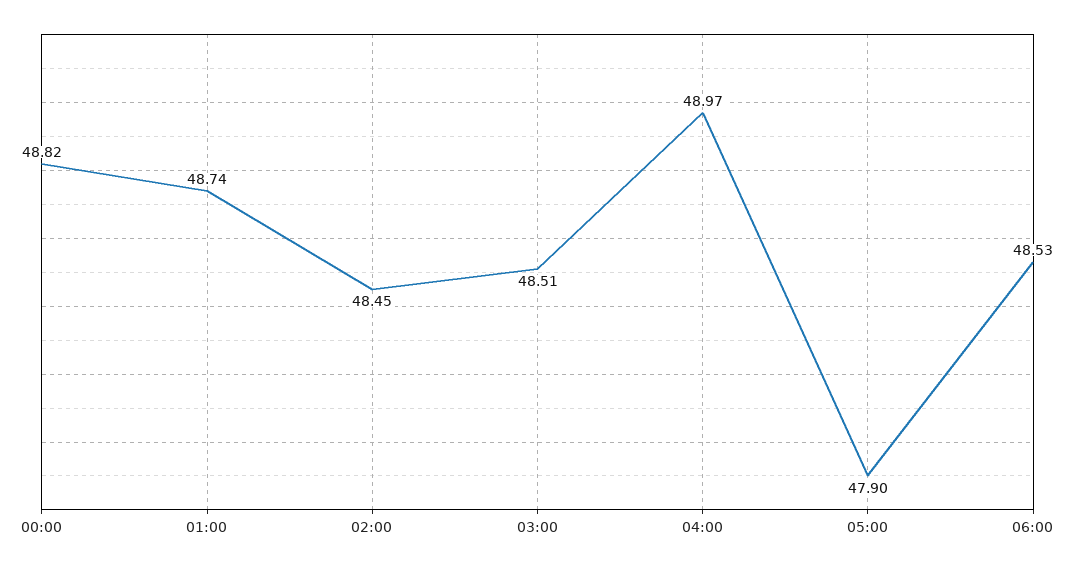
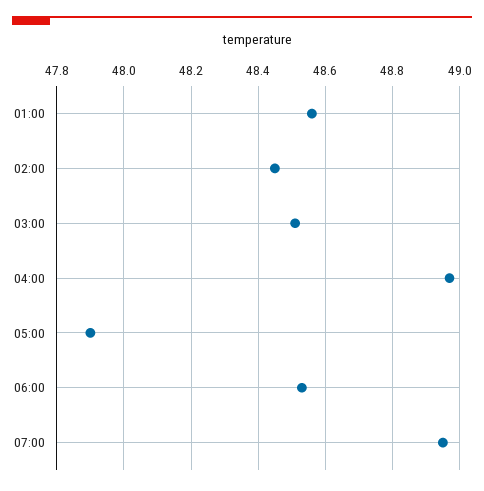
00:00: 48.82 -> none
01:00: 48.74 -> 48.55
07:00: none -> 48.95

